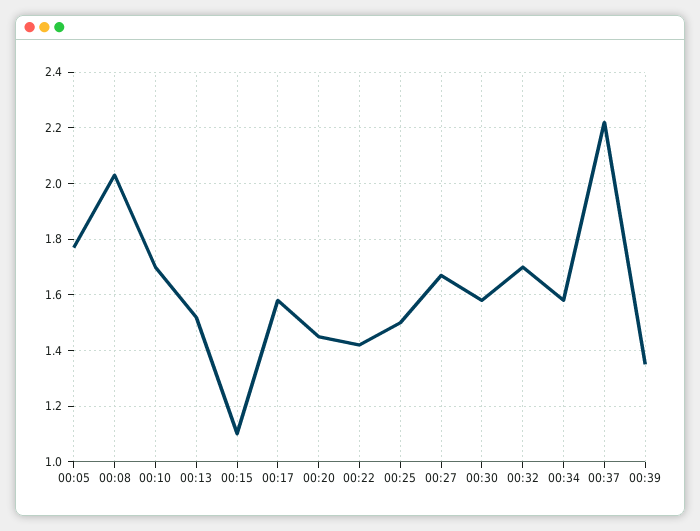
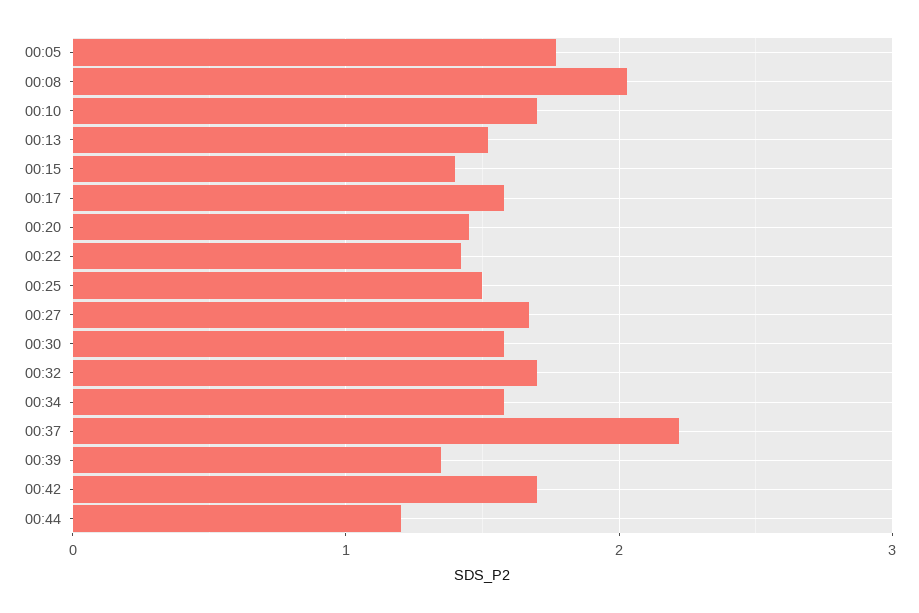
00:15: 1.1 -> 1.4
00:42: none -> 1.7
00:44: none -> 1.2

